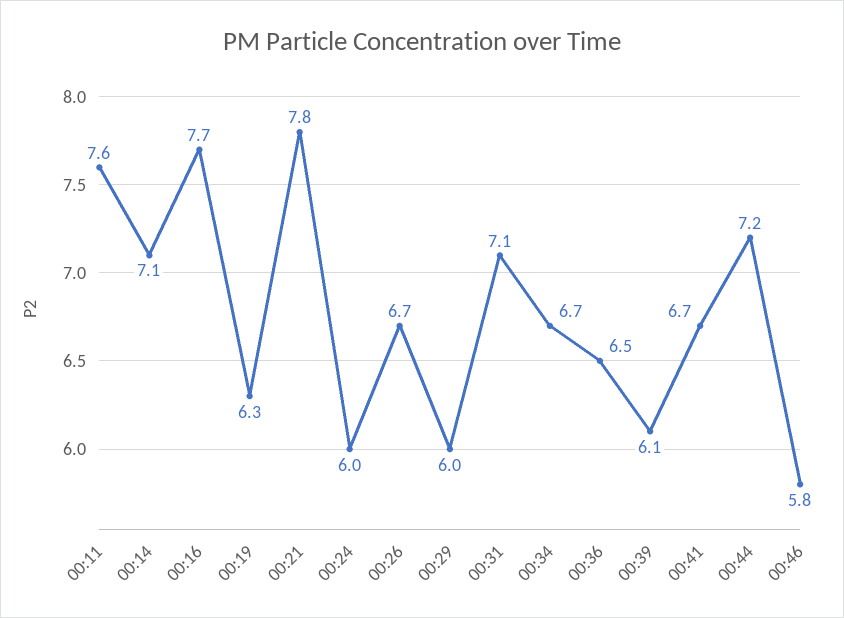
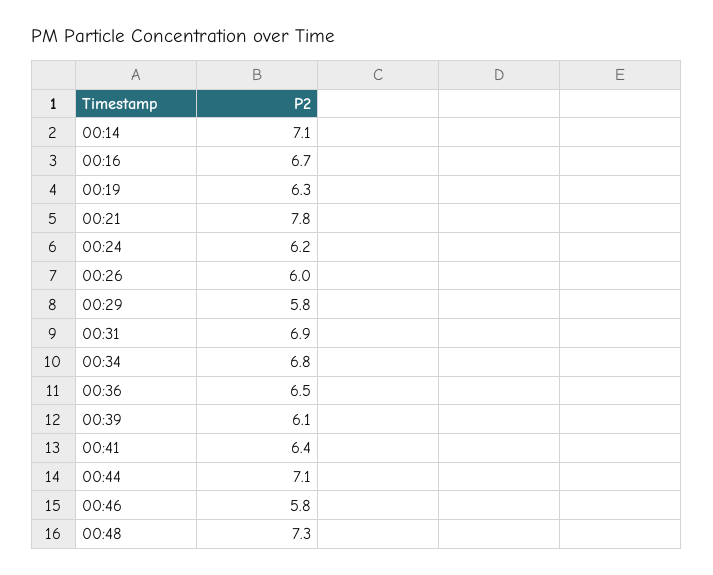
00:11: 7.6 -> none
00:16: 7.7 -> 6.7
00:24: 6 -> 6.2
00:26: 6.7 -> 6
00:29: 6 -> 5.8
00:31: 7.1 -> 6.9
00:34: 6.7 -> 6.8
00:41: 6.7 -> 6.4
00:44: 7.2 -> 7.1
00:48: none -> 7.3

